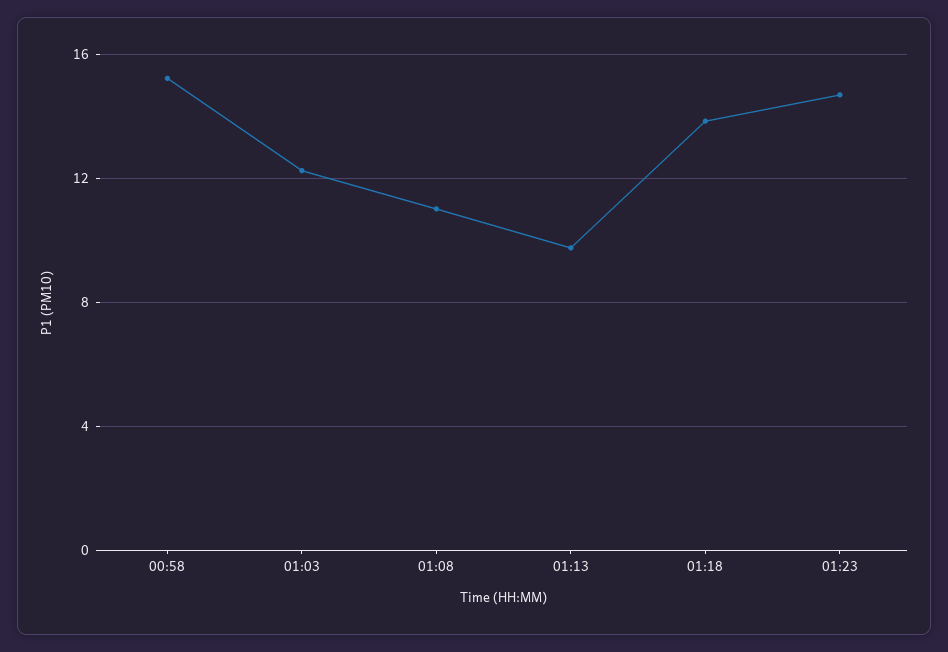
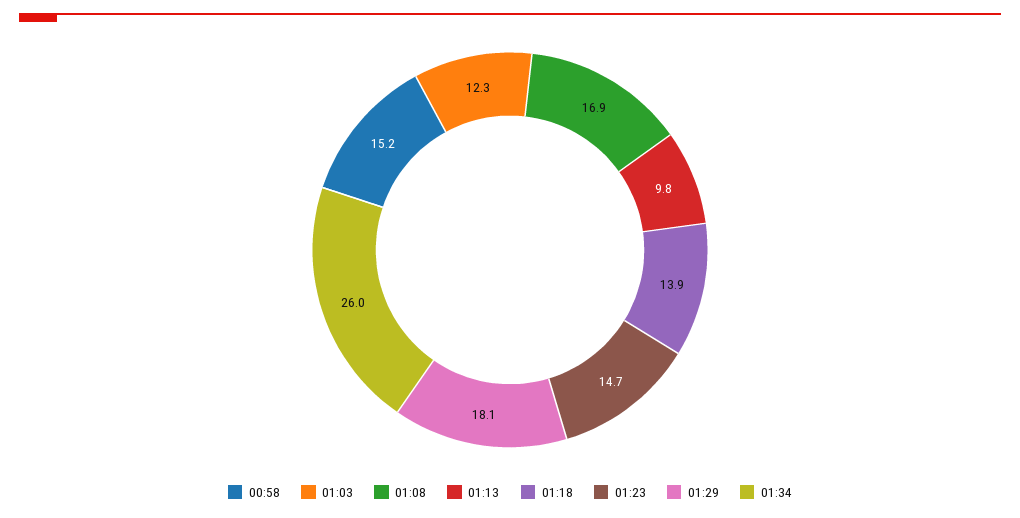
01:08: 11 -> 16.9
01:29: none -> 18.1
01:34: none -> 26

